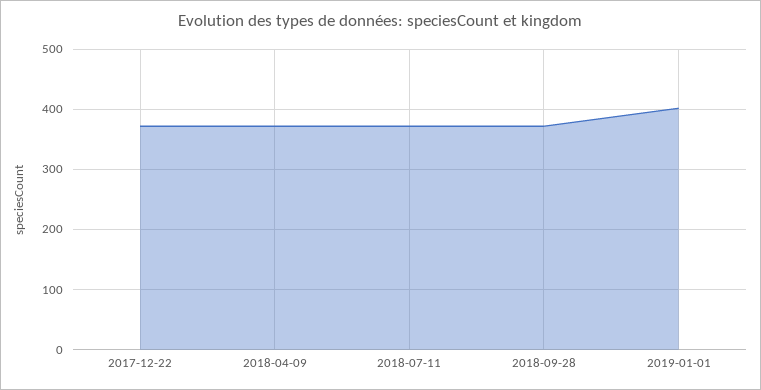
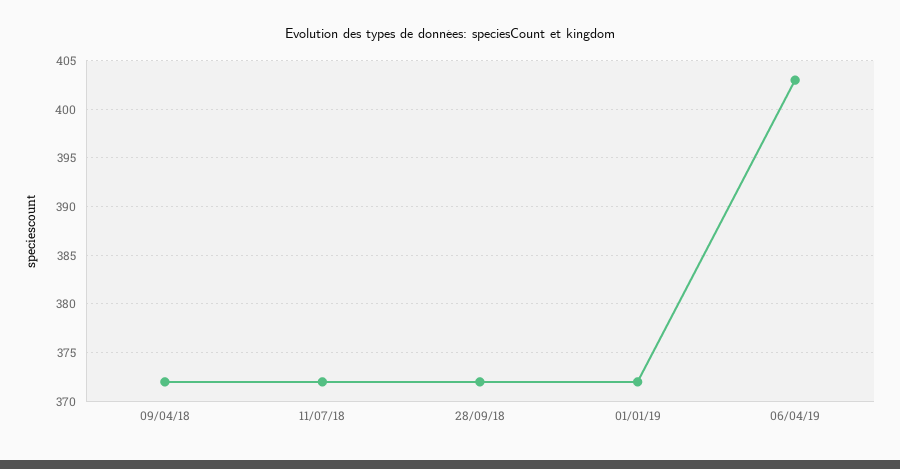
2017-12-22: 370 -> none
2019-01-01: 400 -> 372
06/04/19: none -> 403

